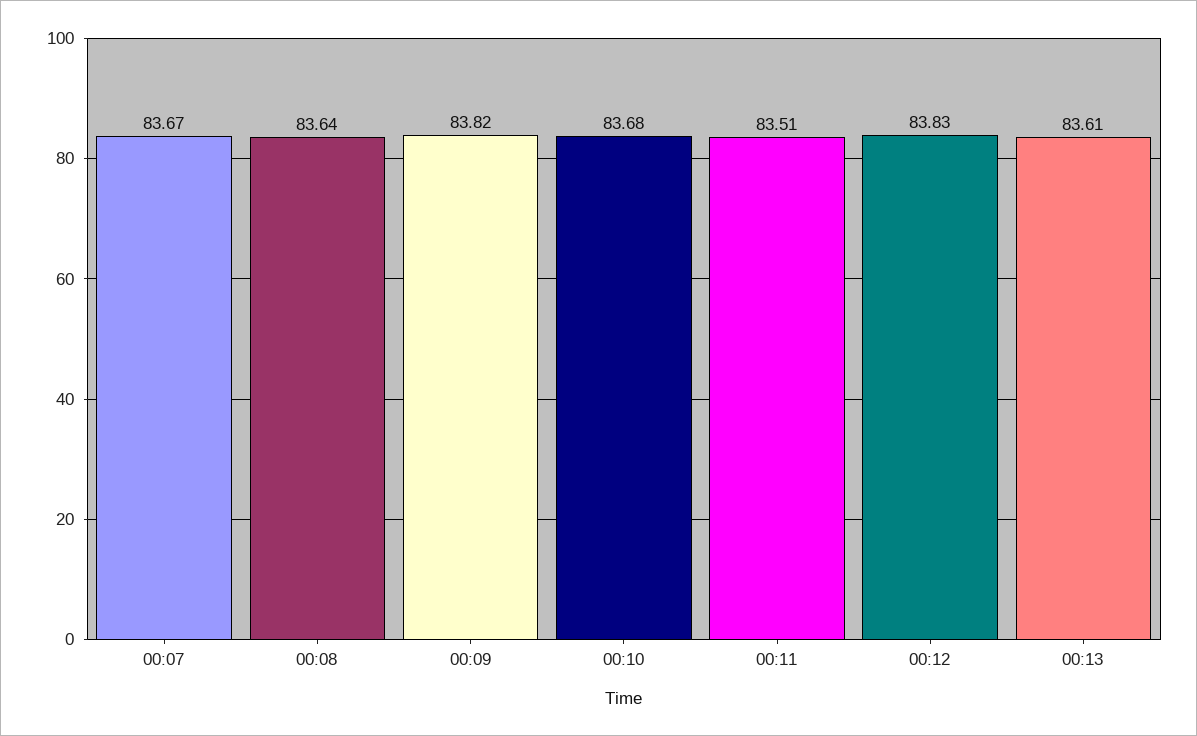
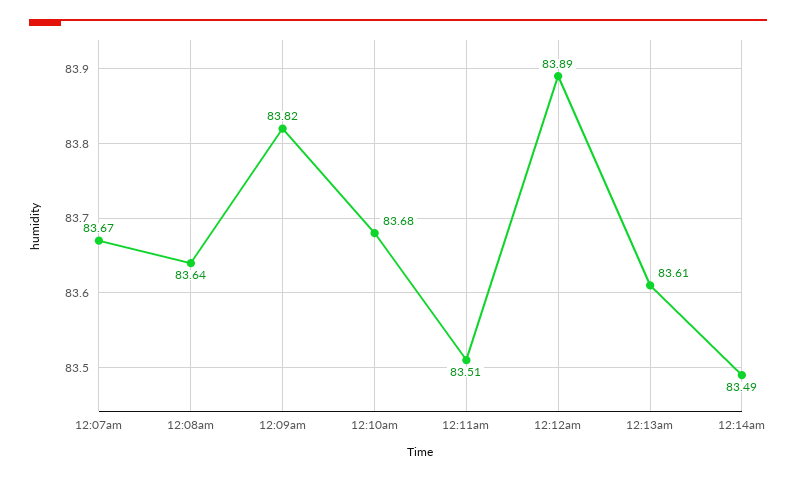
00:12: 83.83 -> 83.89
12:14am: none -> 83.49

